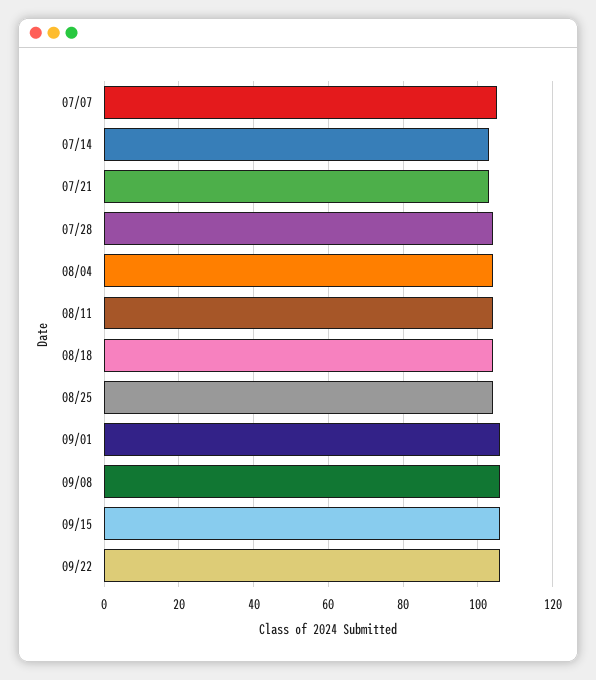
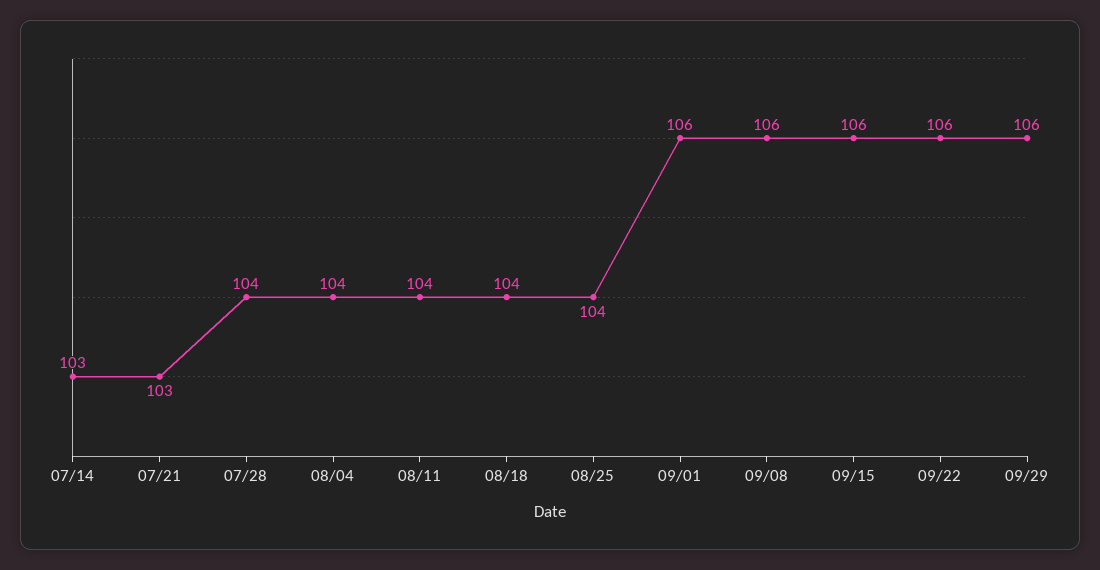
07/07: 105 -> none
09/29: none -> 106

